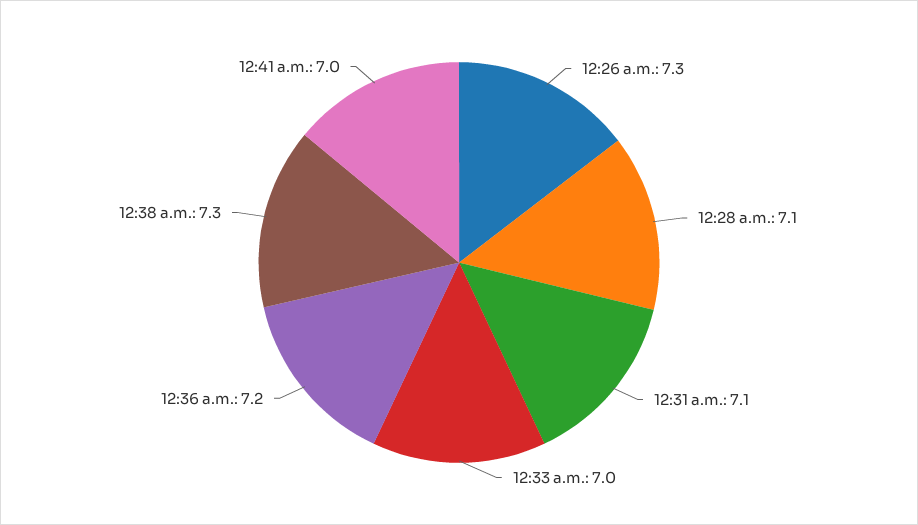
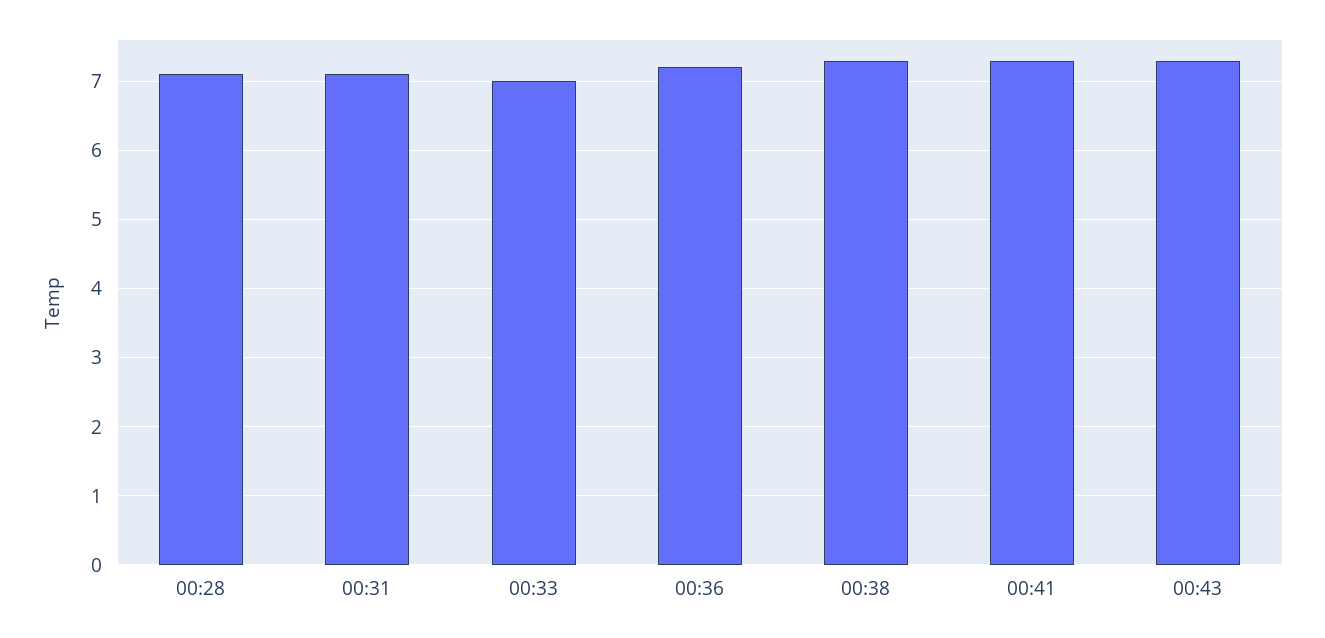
12:26 a.m.: 7.3 -> none
12:41 a.m.: 7 -> 7.3
00:43: none -> 7.3

